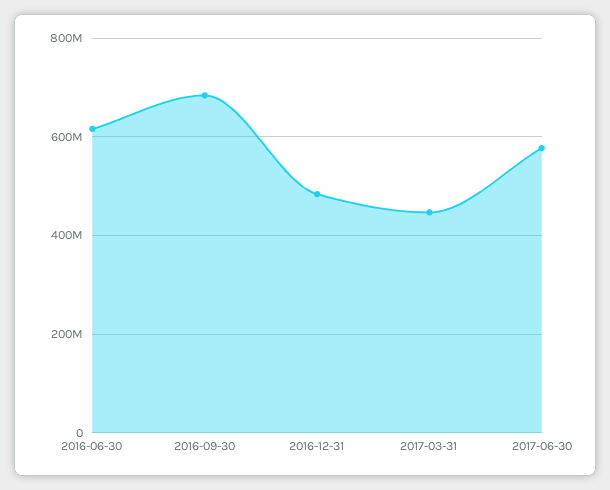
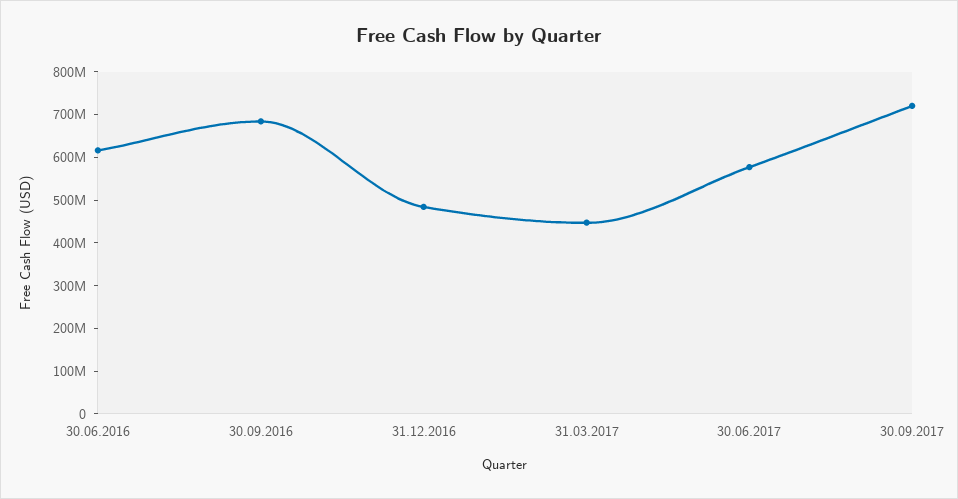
30.09.2017: none -> 720000000

